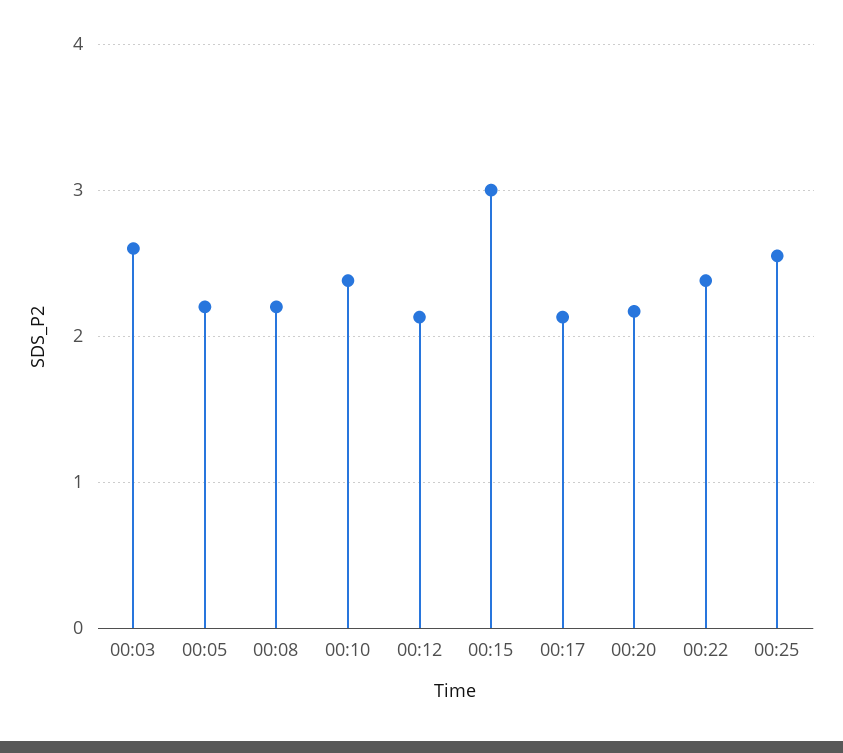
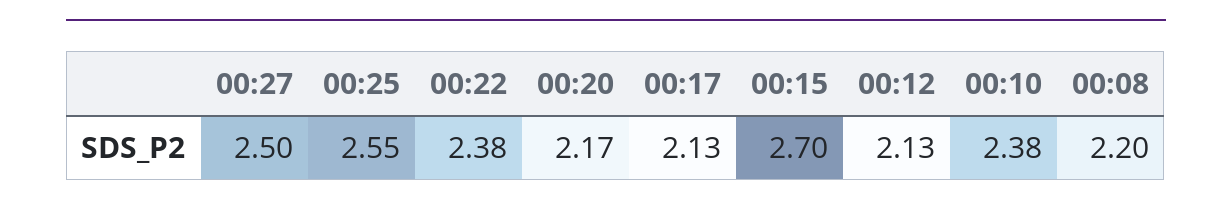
00:03: 2.6 -> none
00:05: 2.2 -> none
00:15: 3 -> 2.7
00:27: none -> 2.5

